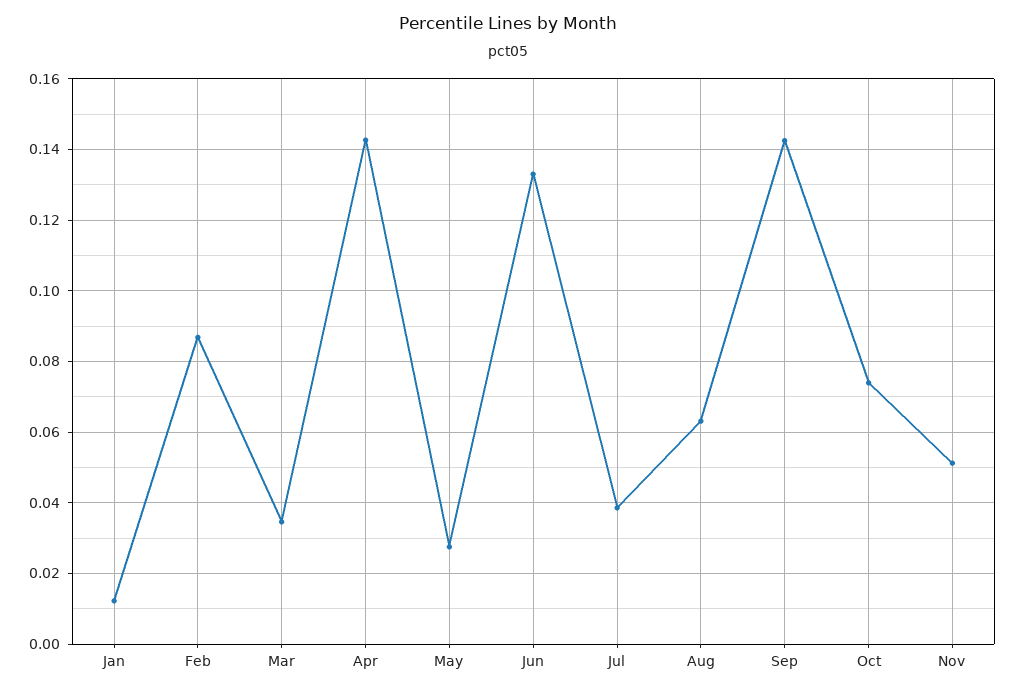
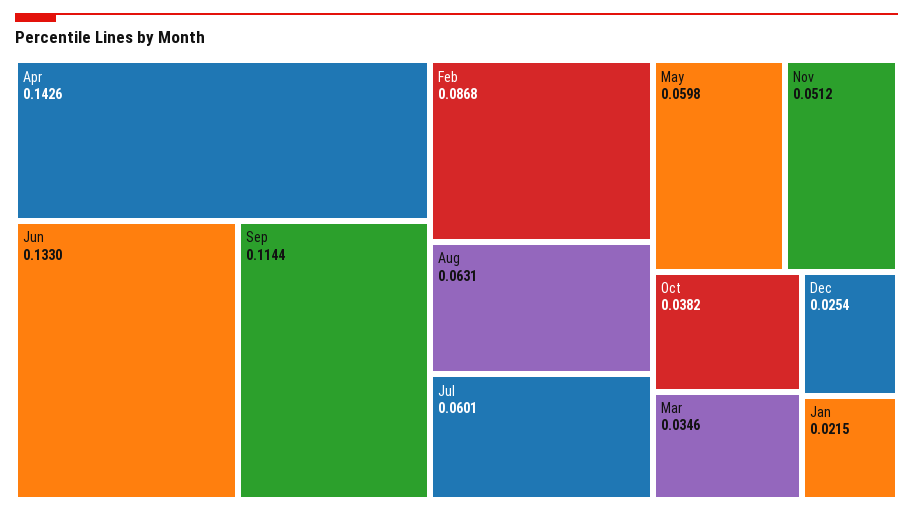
Jan: 0.012 -> 0.0215
May: 0.028 -> 0.0598
Jul: 0.038 -> 0.0601
Sep: 0.142 -> 0.1144
Oct: 0.074 -> 0.0382
Dec: none -> 0.0254

